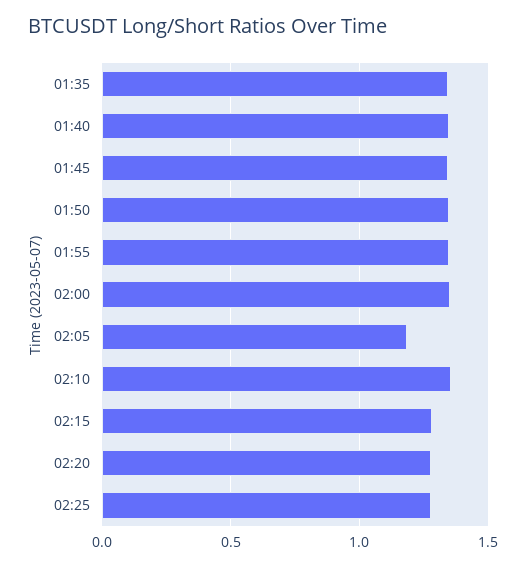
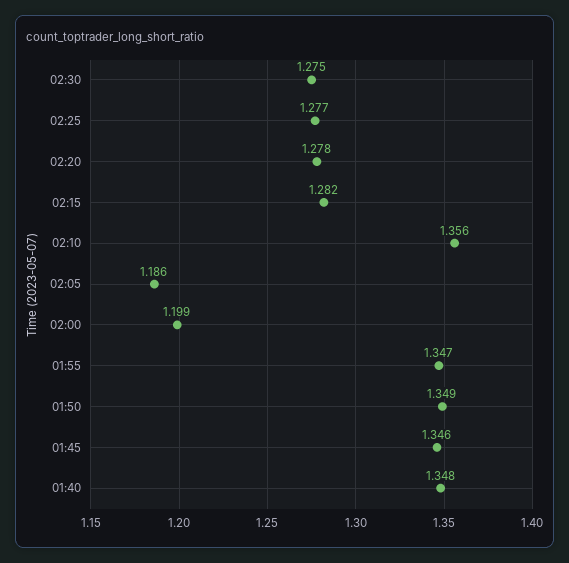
01:35: 1.35 -> none
02:00: 1.35 -> 1.199
02:30: none -> 1.275

